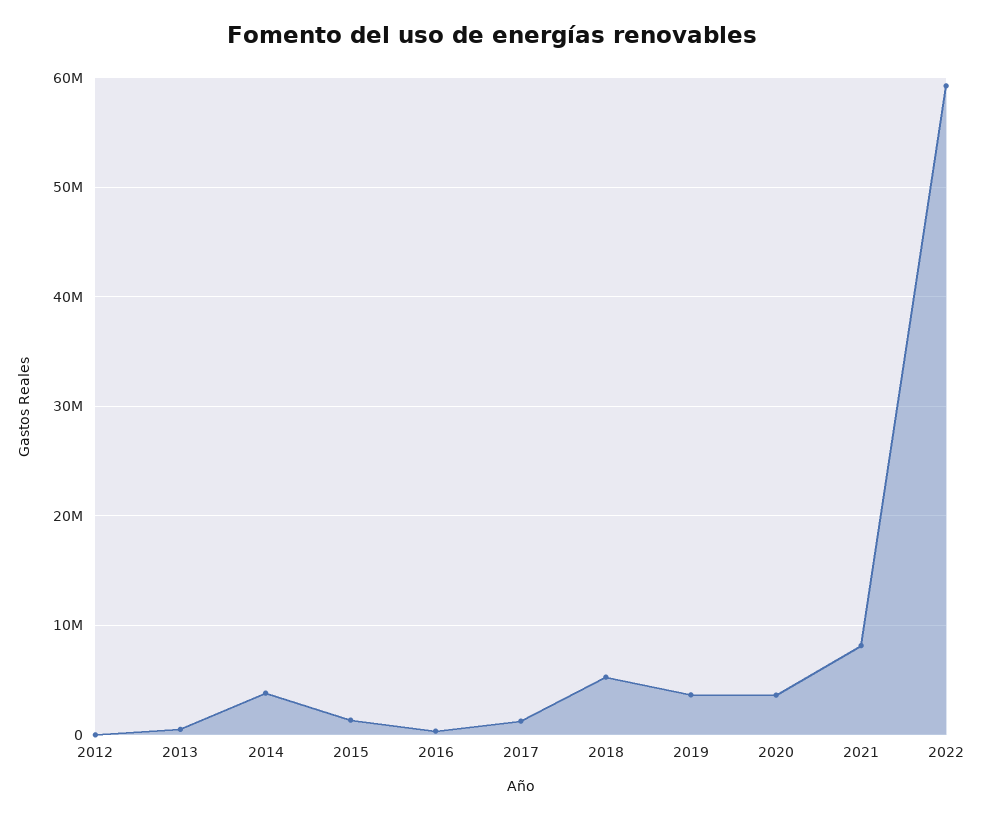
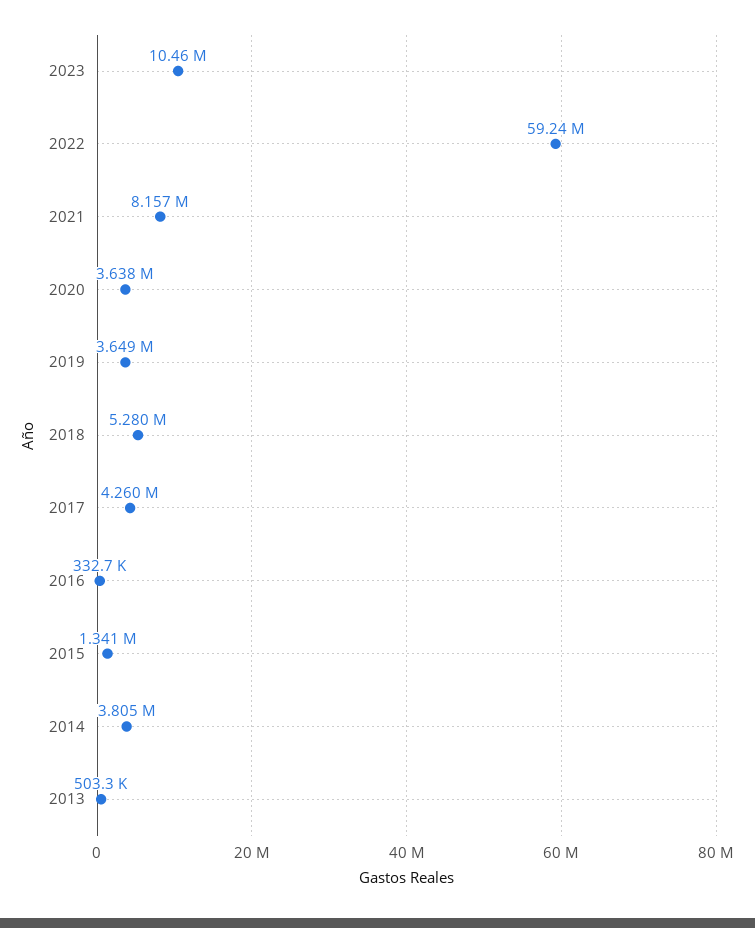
2012: 0 -> none
2017: 1000000 -> 4260000
2023: none -> 10460000

